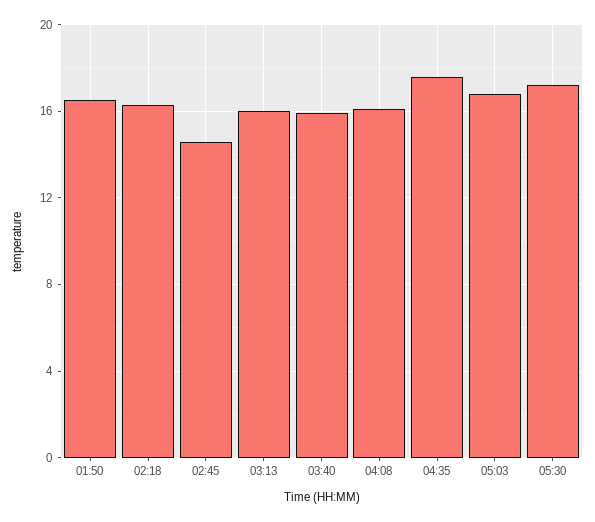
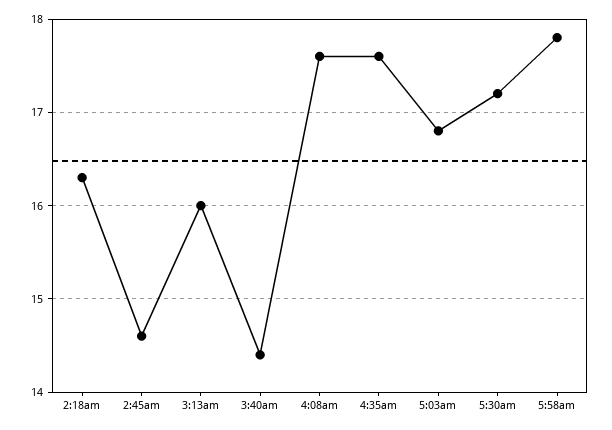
01:50: 16.5 -> none
03:40: 16 -> 14.4
04:08: 16 -> 17.6
5:58am: none -> 17.8

